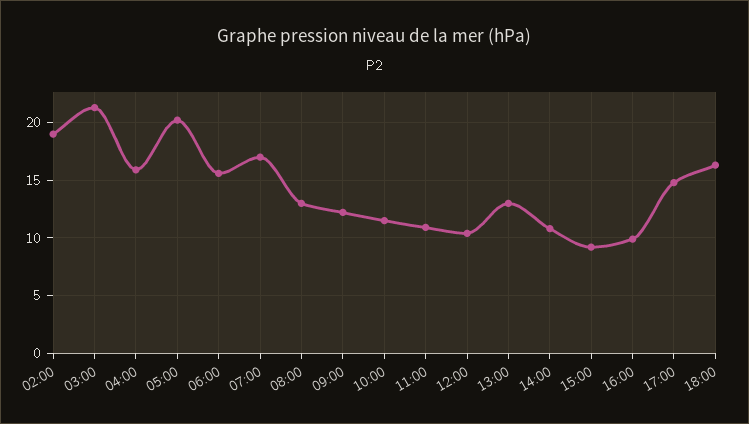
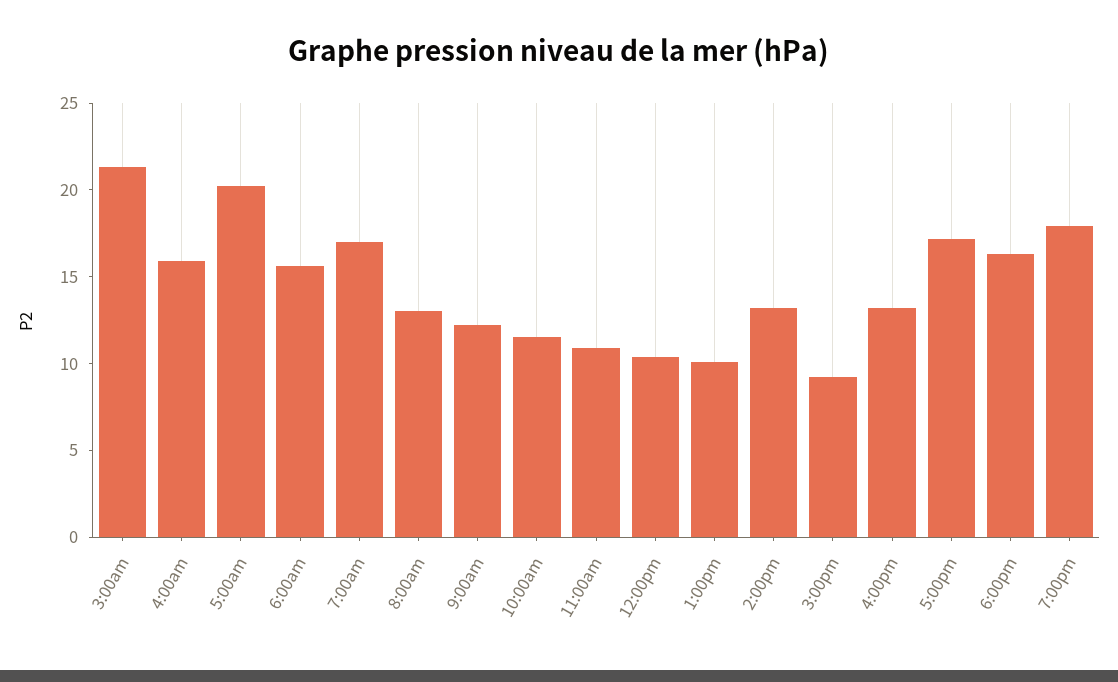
02:00: 19 -> none
13:00: 13 -> 10
14:00: 11 -> 13
16:00: 10 -> 13
17:00: 15 -> 17
7:00pm: none -> 18

